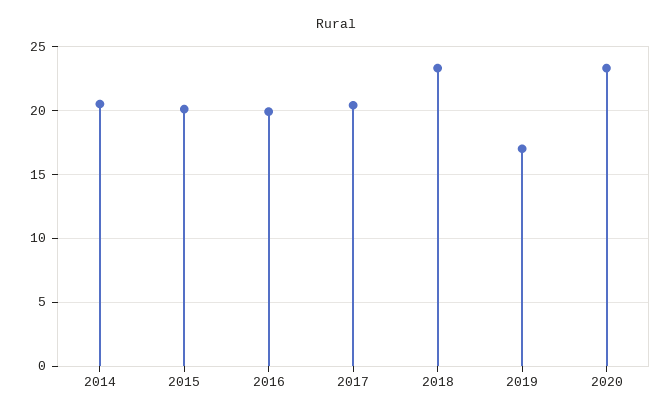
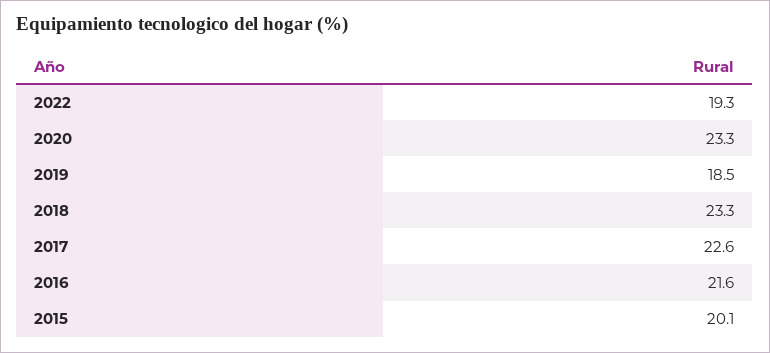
2014: 20.5 -> none
2016: 20 -> 21.6
2017: 20.5 -> 22.6
2019: 17 -> 18.5
2022: none -> 19.3

